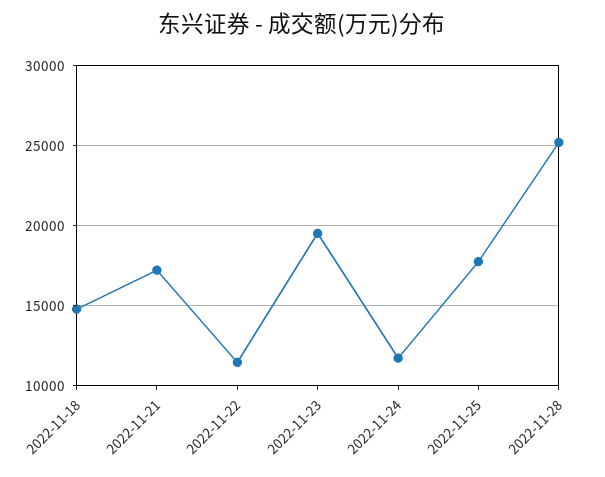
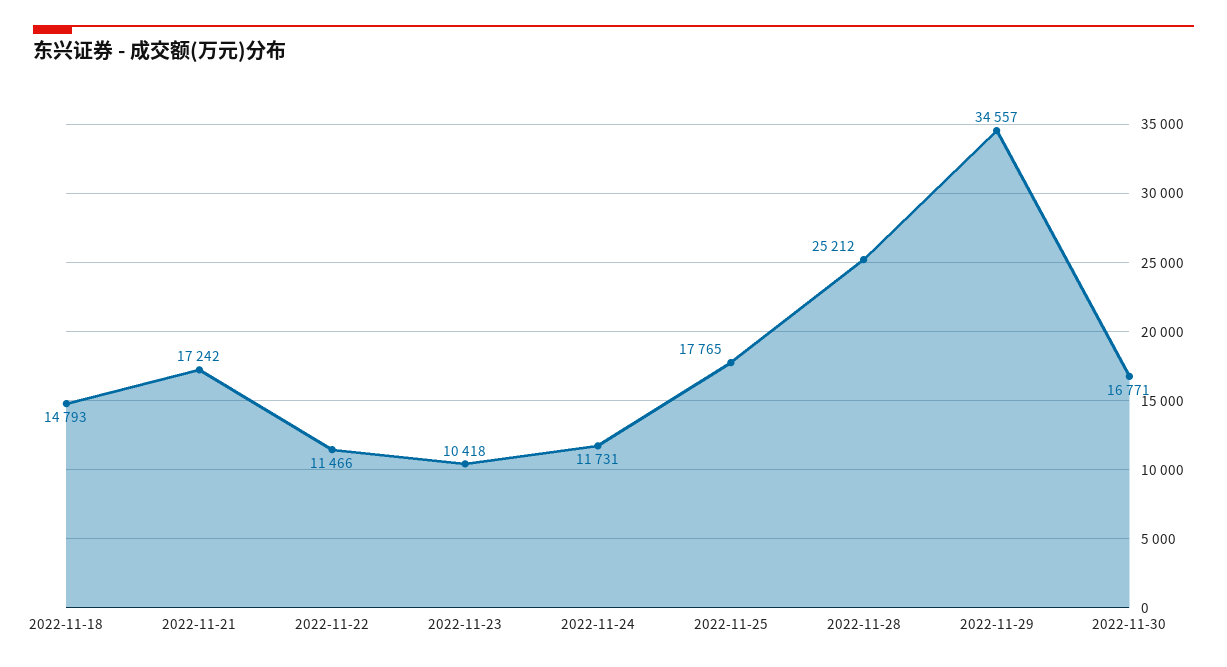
2022-11-23: 19500 -> 10418
2022-11-29: none -> 34557
2022-11-30: none -> 16771

